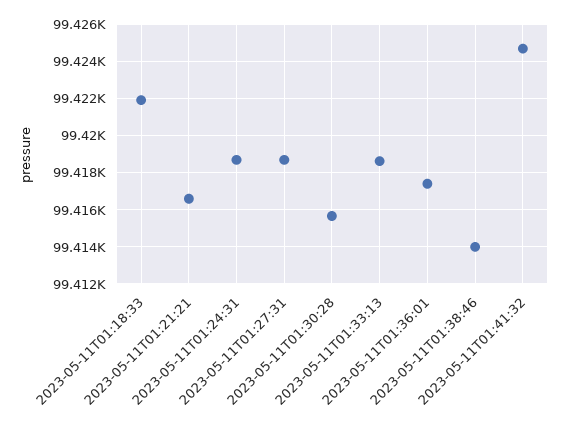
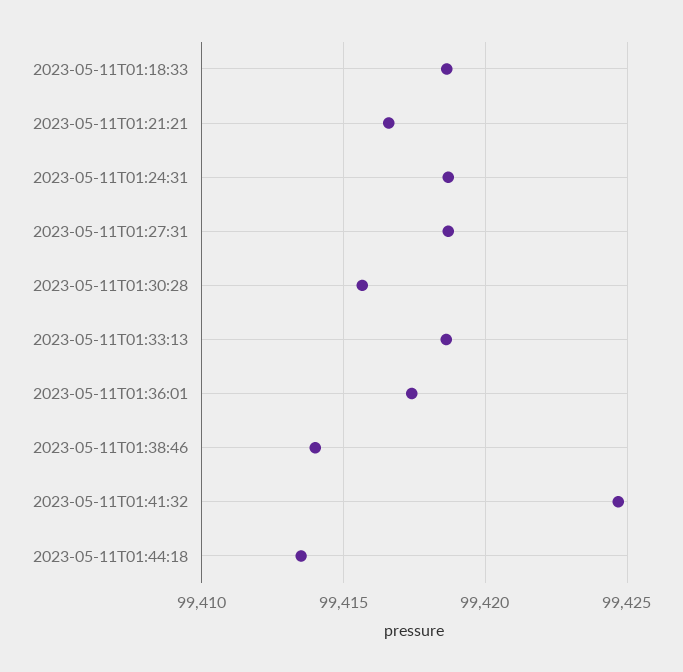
2023-05-11T01:18:33: 99422 -> 99418.5
2023-05-11T01:44:18: none -> 99413.5

